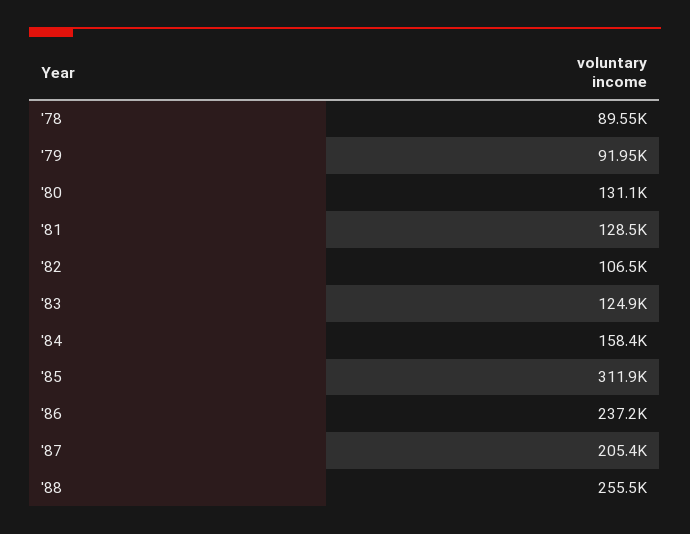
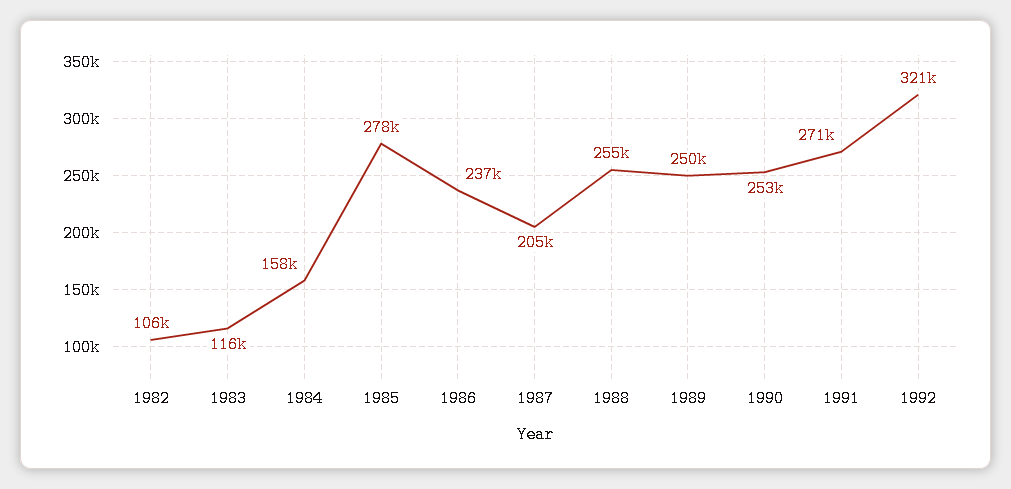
'78: 89550 -> none
'79: 91950 -> none
'80: 131100 -> none
'81: 128500 -> none
'83: 124900 -> 116000
'85: 311900 -> 278000
1989: none -> 250000
1990: none -> 253000
1991: none -> 271000
1992: none -> 321000

